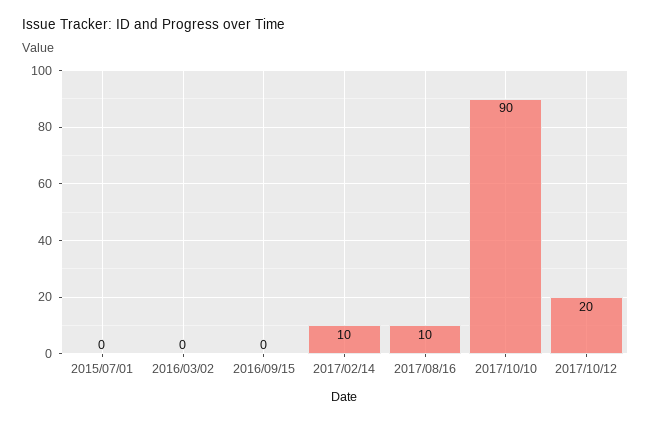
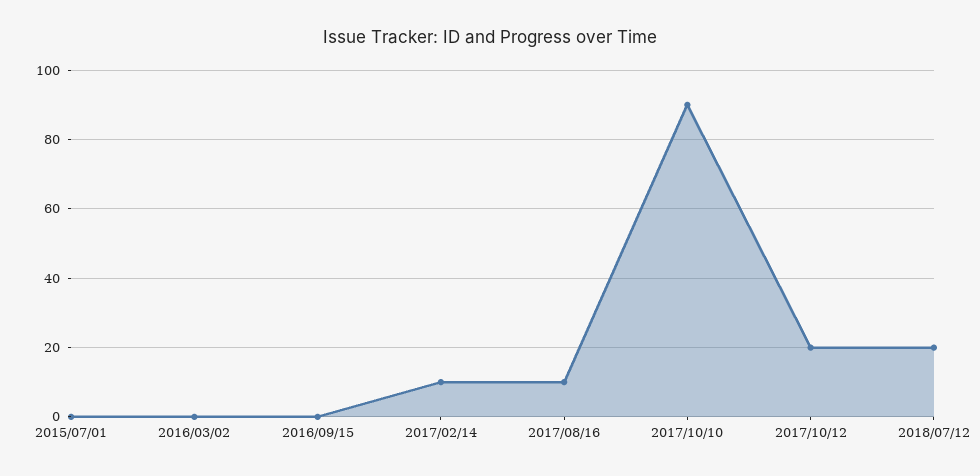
2018/07/12: none -> 20

